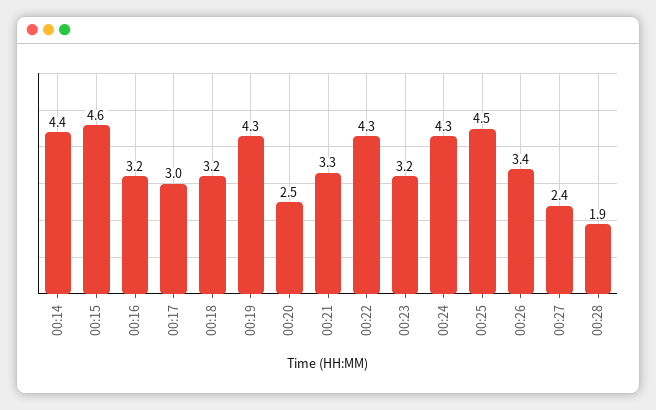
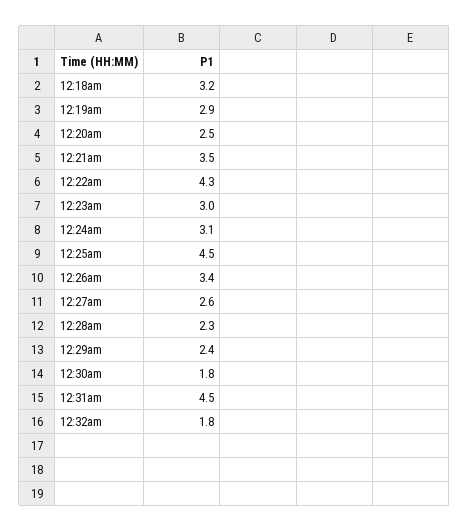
00:14: 4.4 -> none
00:15: 4.6 -> none
00:16: 3.2 -> none
00:17: 3 -> none
00:19: 4.3 -> 2.9
00:21: 3.3 -> 3.5
00:23: 3.2 -> 3
00:24: 4.3 -> 3.1
00:27: 2.4 -> 2.6
00:28: 1.9 -> 2.3
12:29am: none -> 2.4
12:30am: none -> 1.8
12:31am: none -> 4.5
12:32am: none -> 1.8

